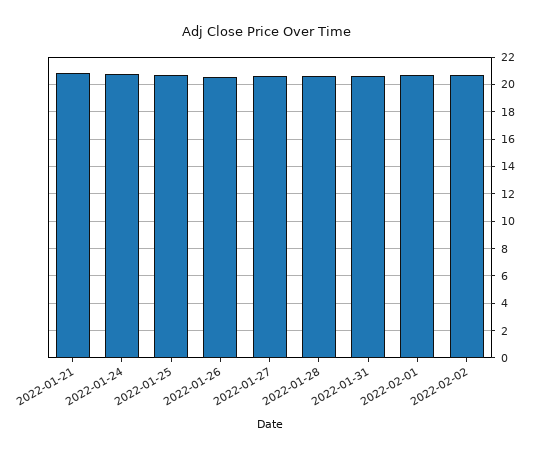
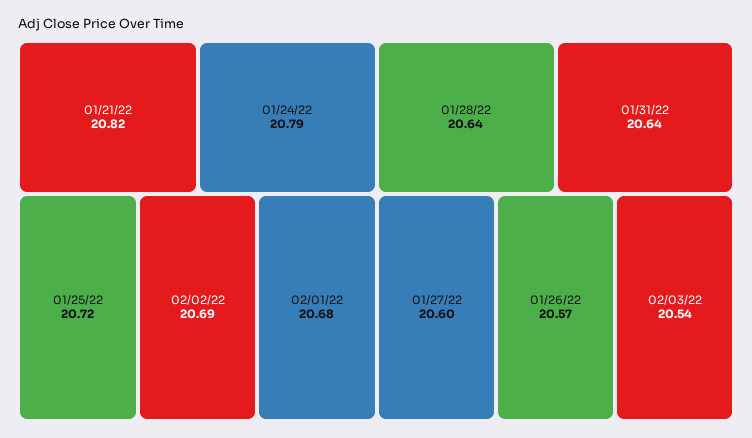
02/03/22: none -> 20.54

